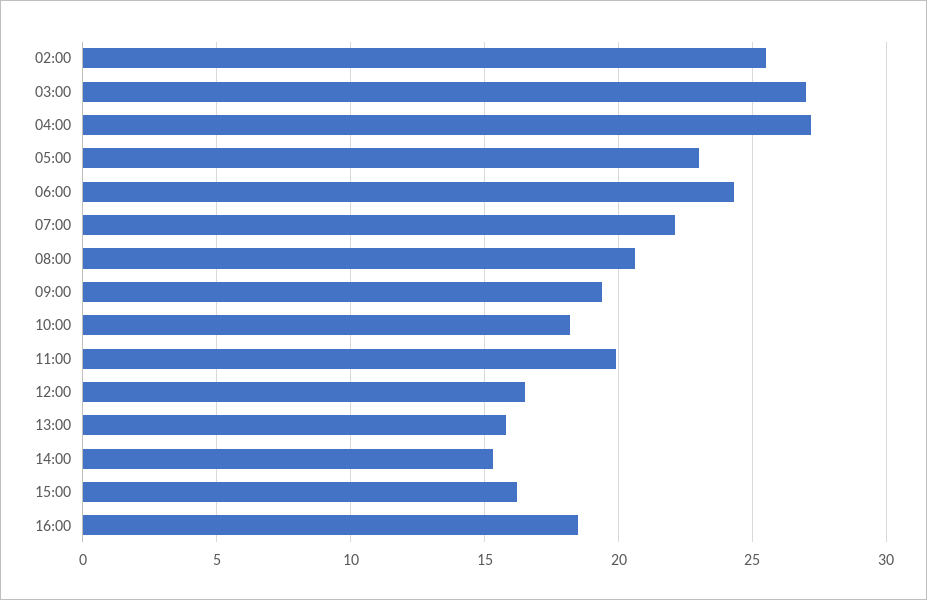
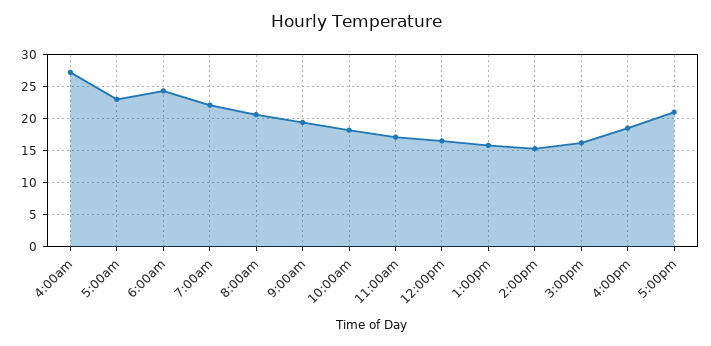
02:00: 25.5 -> none
03:00: 27 -> none
11:00: 20 -> 17
5:00pm: none -> 21

